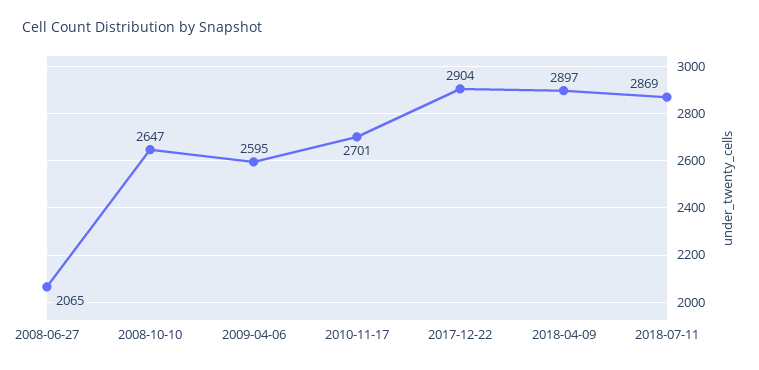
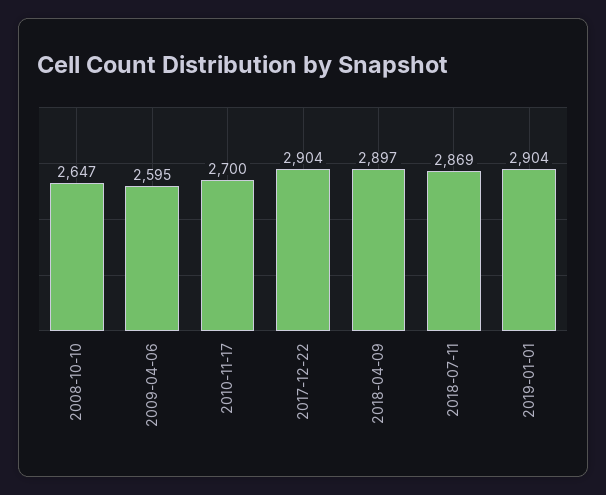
2008-06-27: 2065 -> none
2010-11-17: 2701 -> 2700
2019-01-01: none -> 2904

